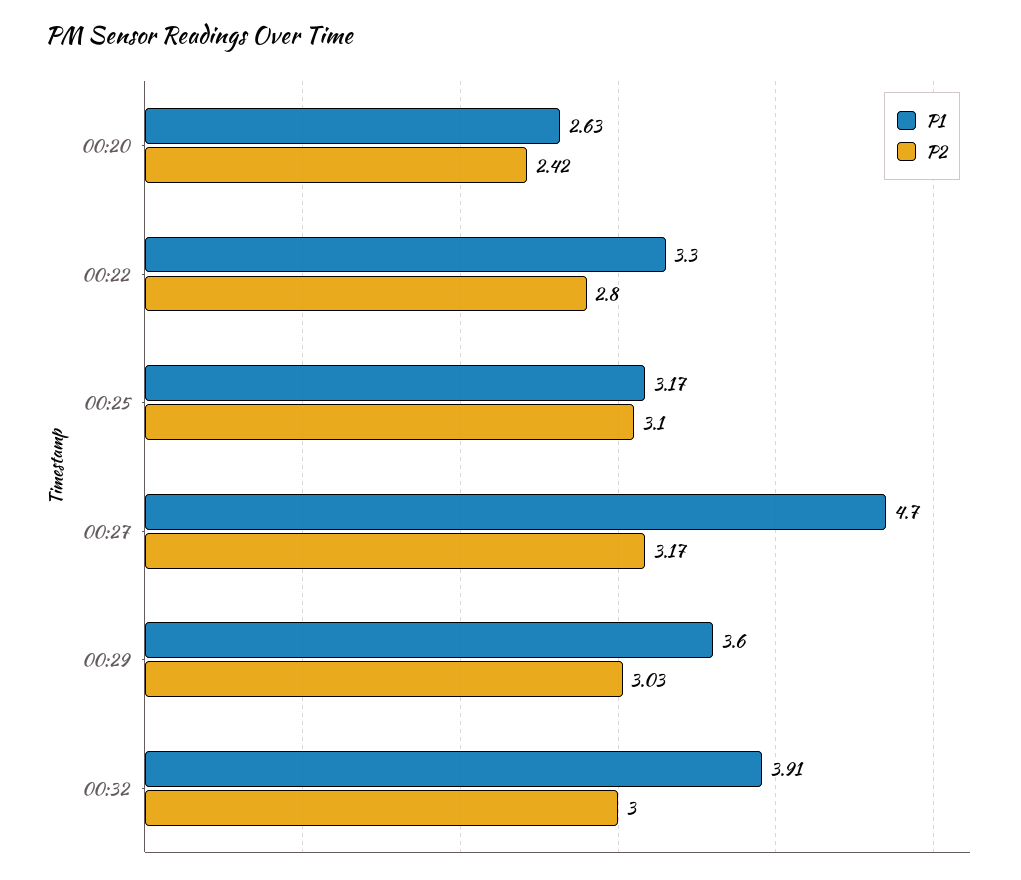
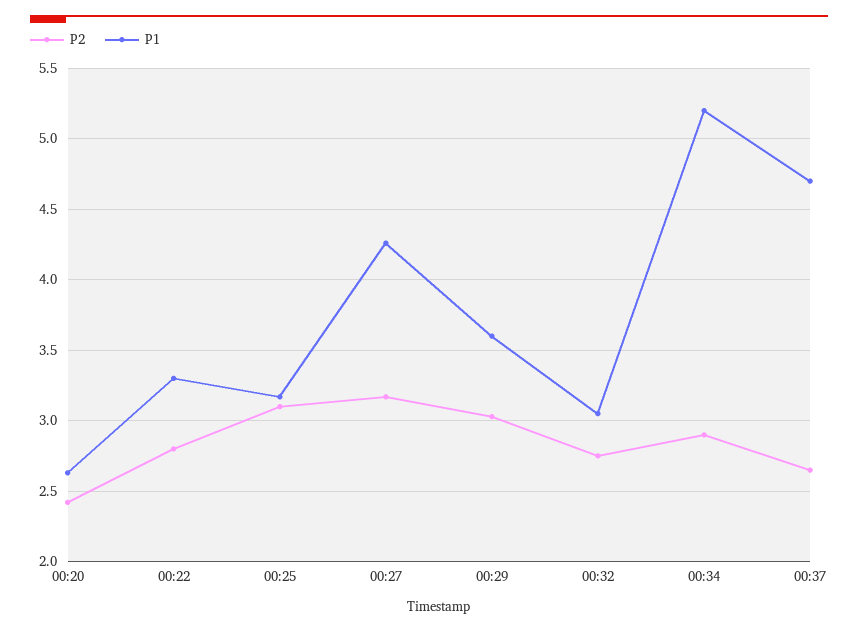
P1, 00:27: 4.7 -> 4.25
P1, 00:32: 3.91 -> 3.05
P2, 00:32: 3 -> 2.75
P2, 00:34: none -> 2.9
P1, 00:34: none -> 5.2
P2, 00:37: none -> 2.65
P1, 00:37: none -> 4.7

